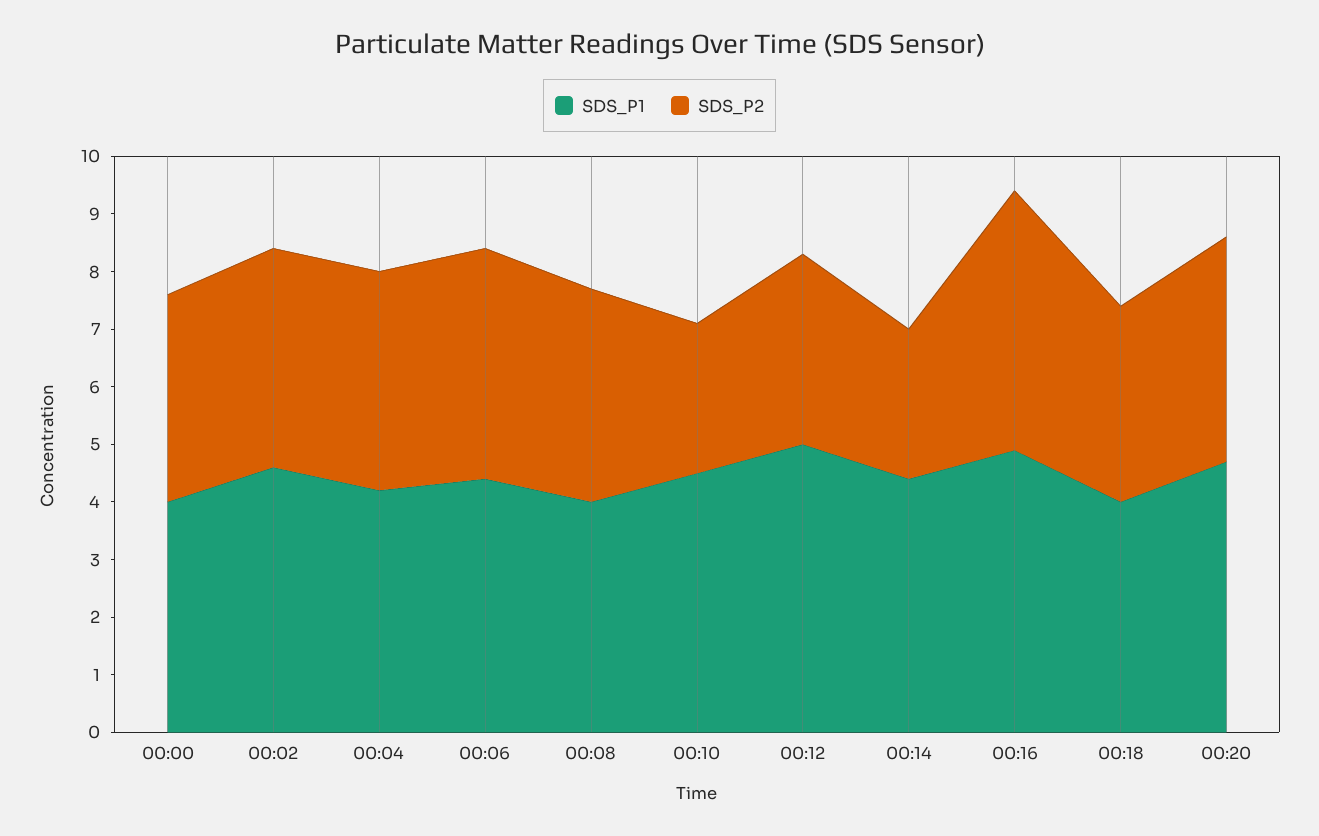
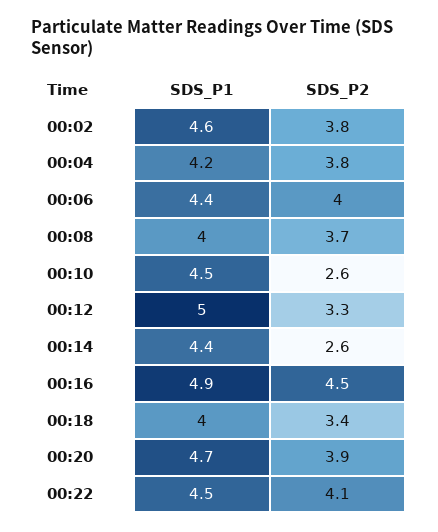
SDS_P1, 00:00: 4 -> none
SDS_P2, 00:00: 3.5 -> none
SDS_P1, 00:22: none -> 4.5
SDS_P2, 00:22: none -> 4.1

